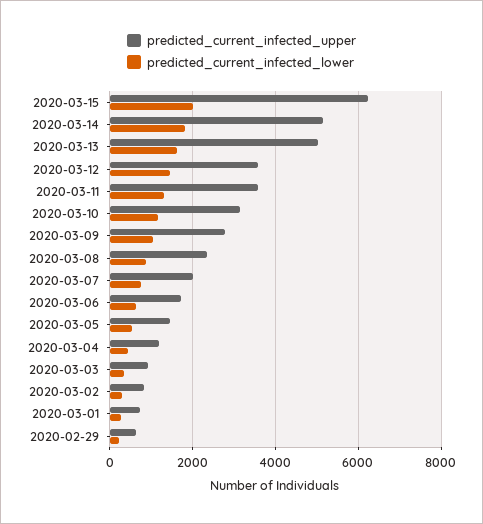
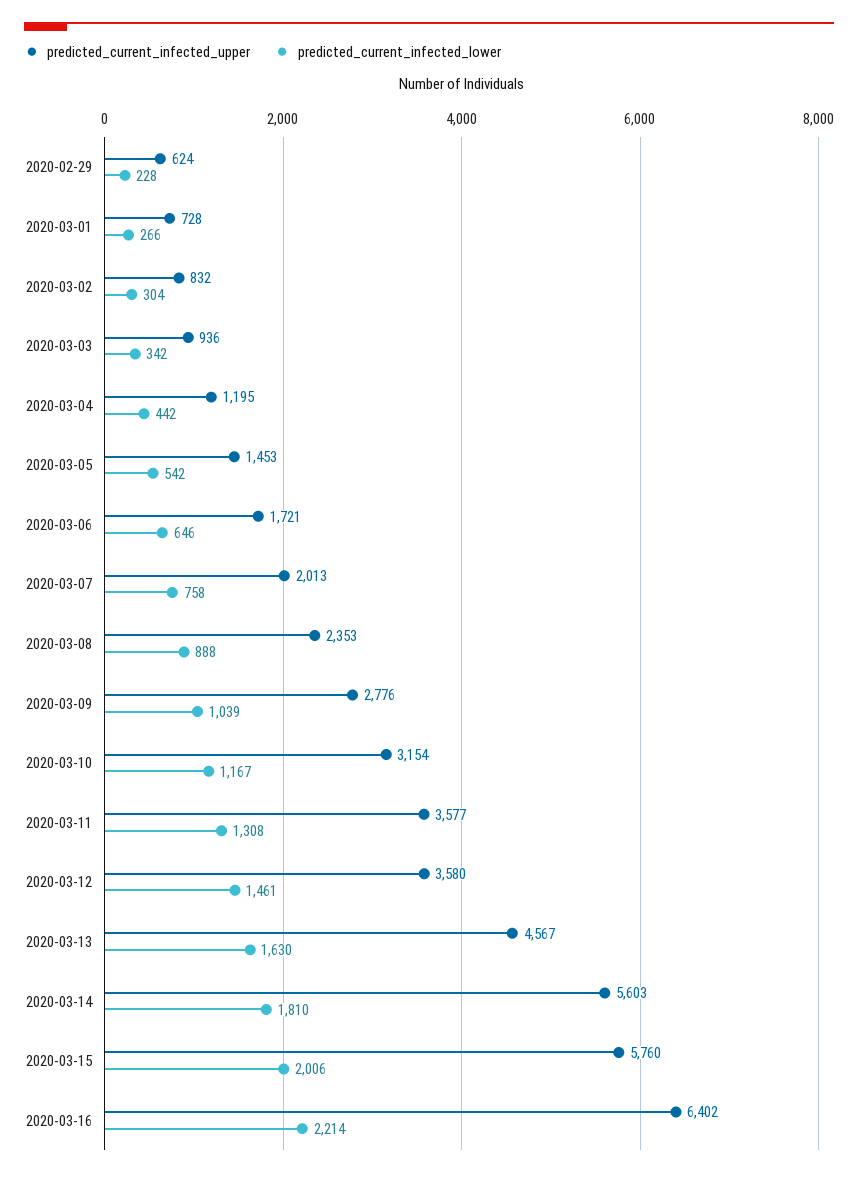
predicted_current_infected_upper, 2020-03-15: 6200 -> 5760
predicted_current_infected_upper, 2020-03-14: 5200 -> 5603
predicted_current_infected_upper, 2020-03-13: 5000 -> 4567
predicted_current_infected_upper, 2020-03-16: none -> 6402
predicted_current_infected_lower, 2020-03-16: none -> 2214

